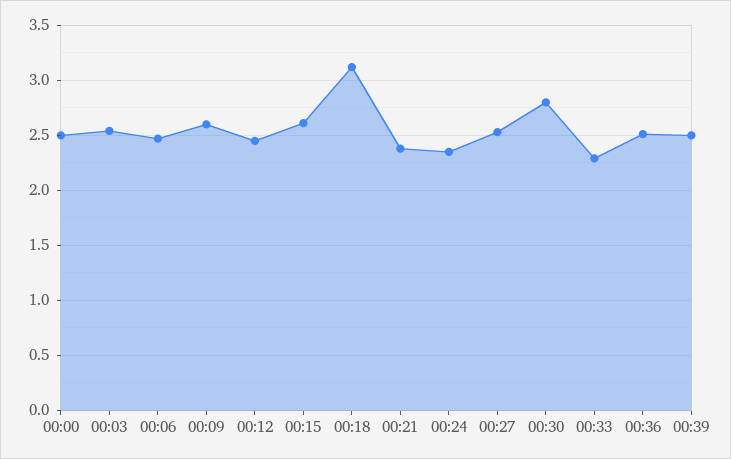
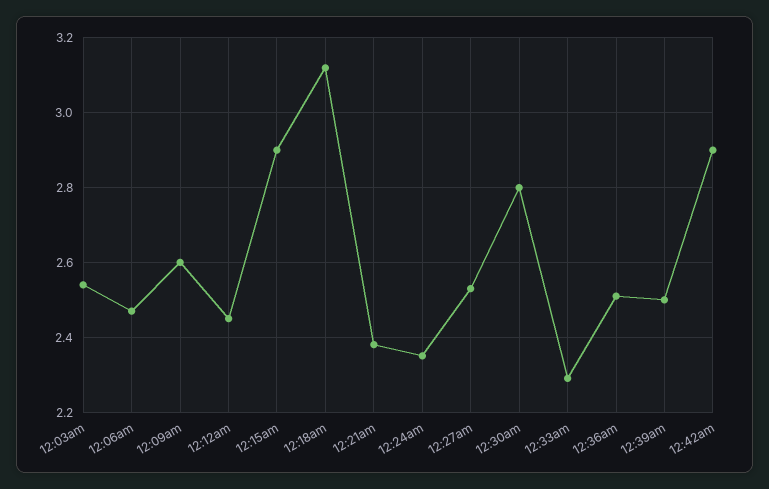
00:00: 2.5 -> none
00:15: 2.6 -> 2.9
12:42am: none -> 2.9

